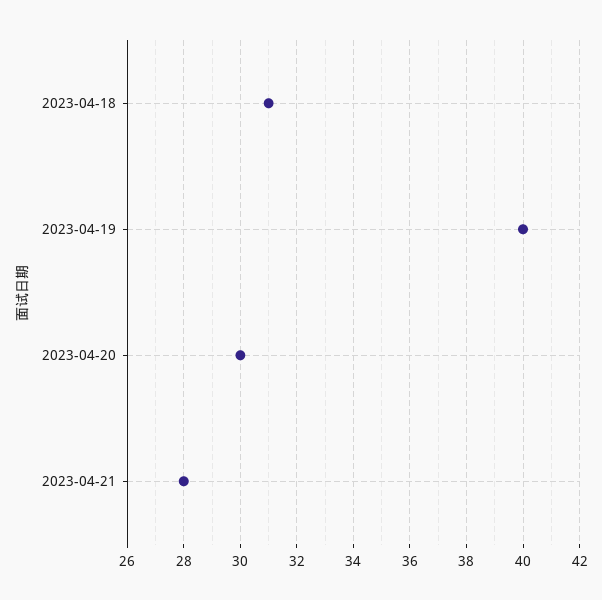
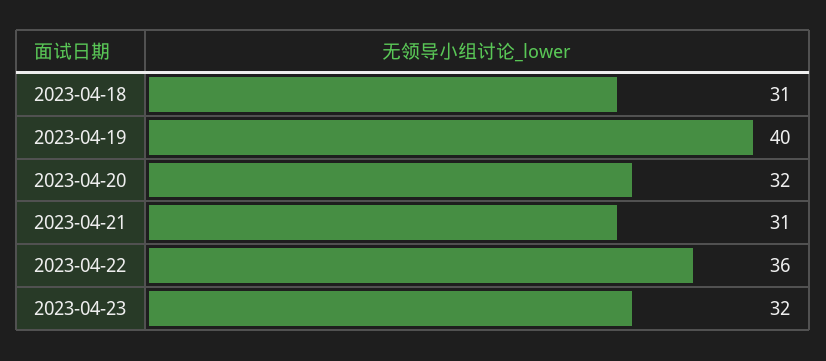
2023-04-20: 30 -> 32
2023-04-21: 28 -> 31
2023-04-22: none -> 36
2023-04-23: none -> 32

